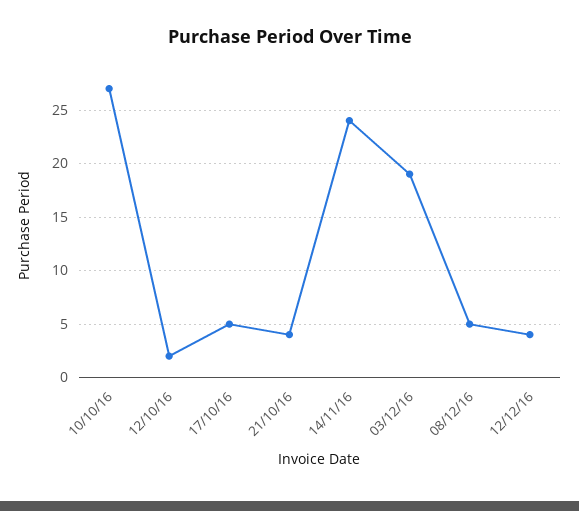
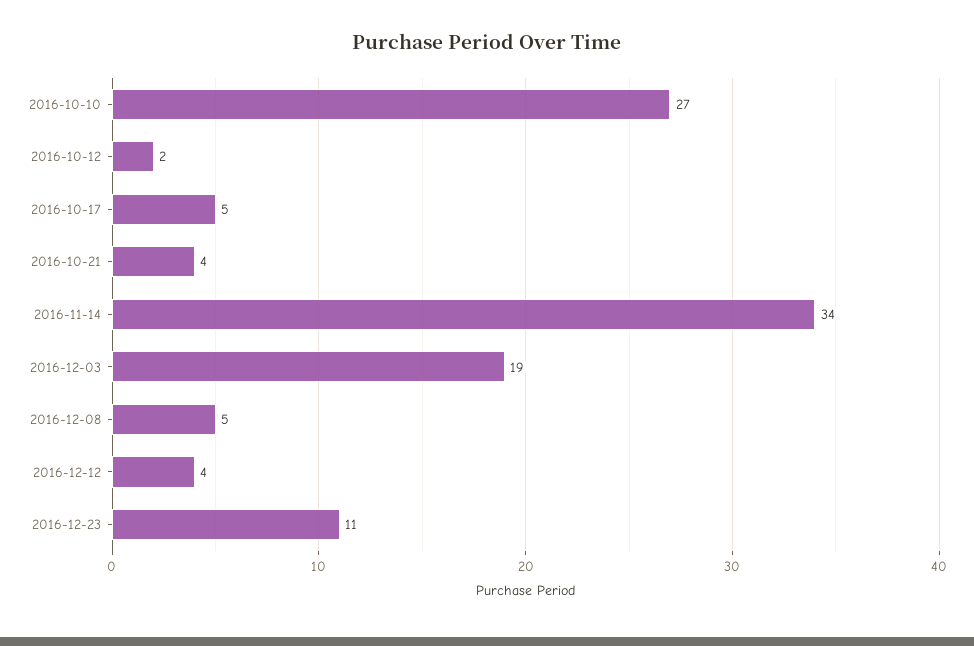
14/11/16: 24 -> 34
2016-12-23: none -> 11

